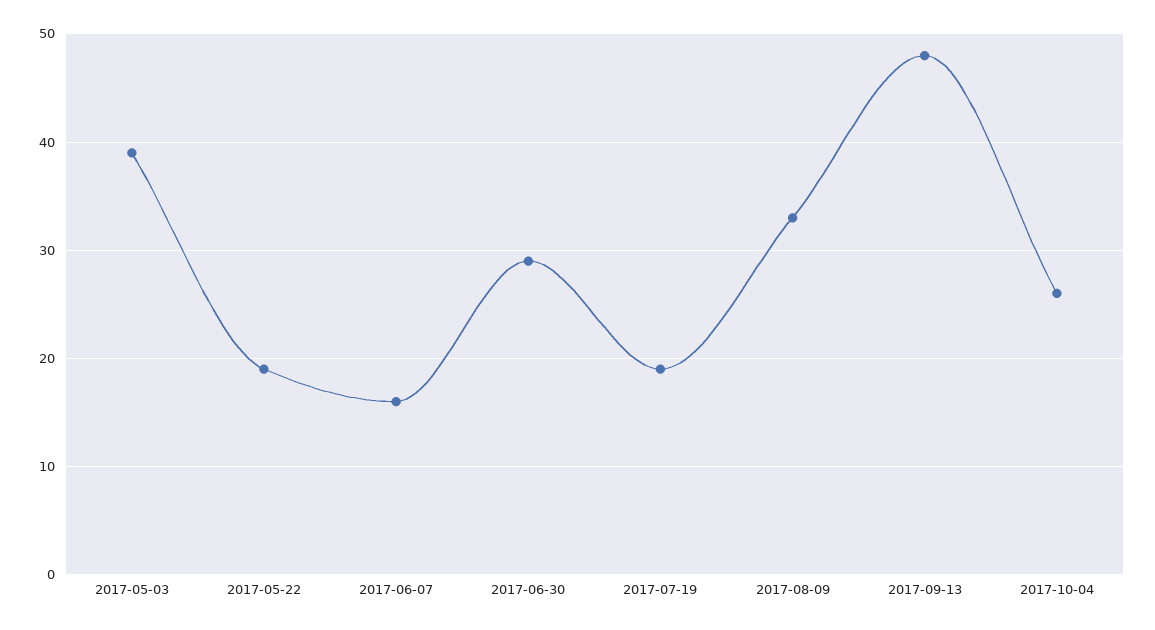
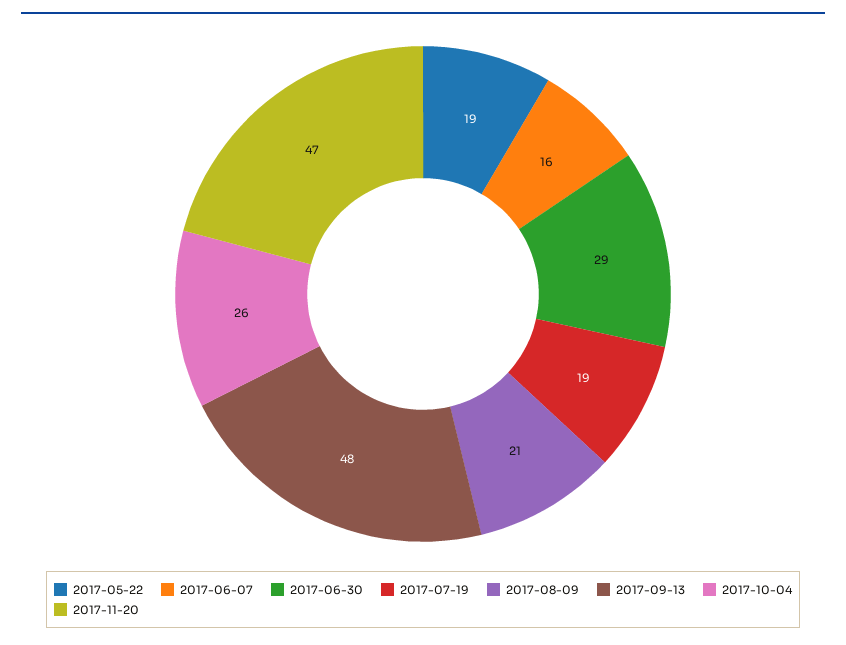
2017-05-03: 39 -> none
2017-08-09: 33 -> 21
2017-11-20: none -> 47

